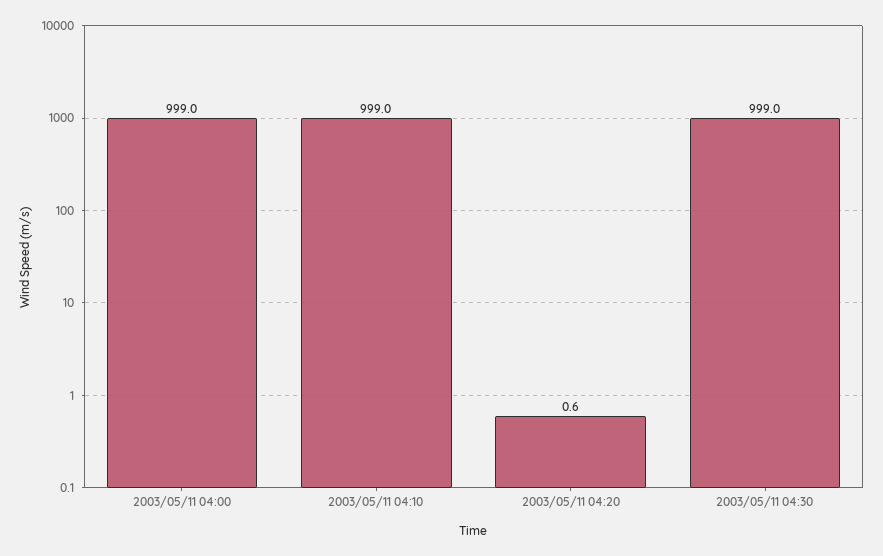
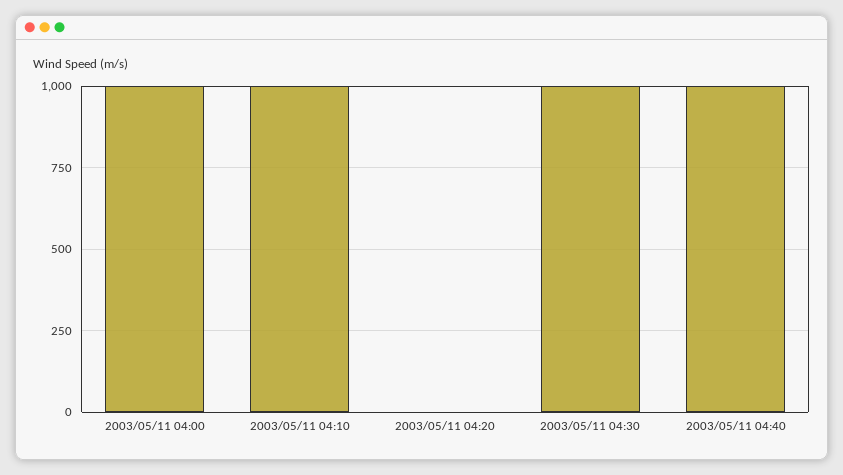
2003/05/11 04:40: none -> 1000

